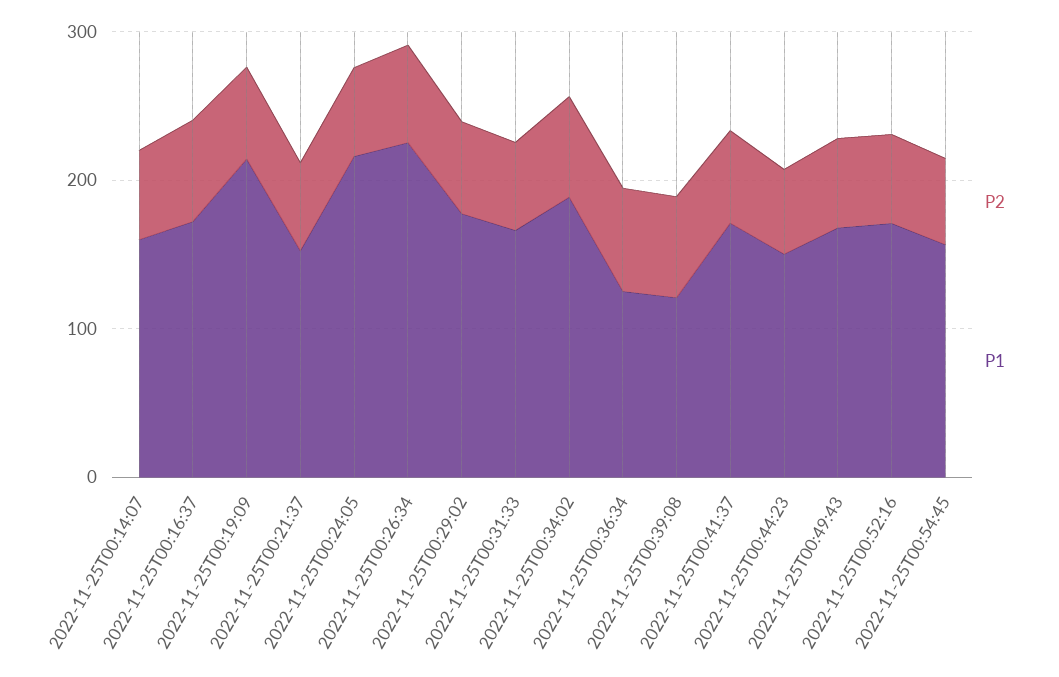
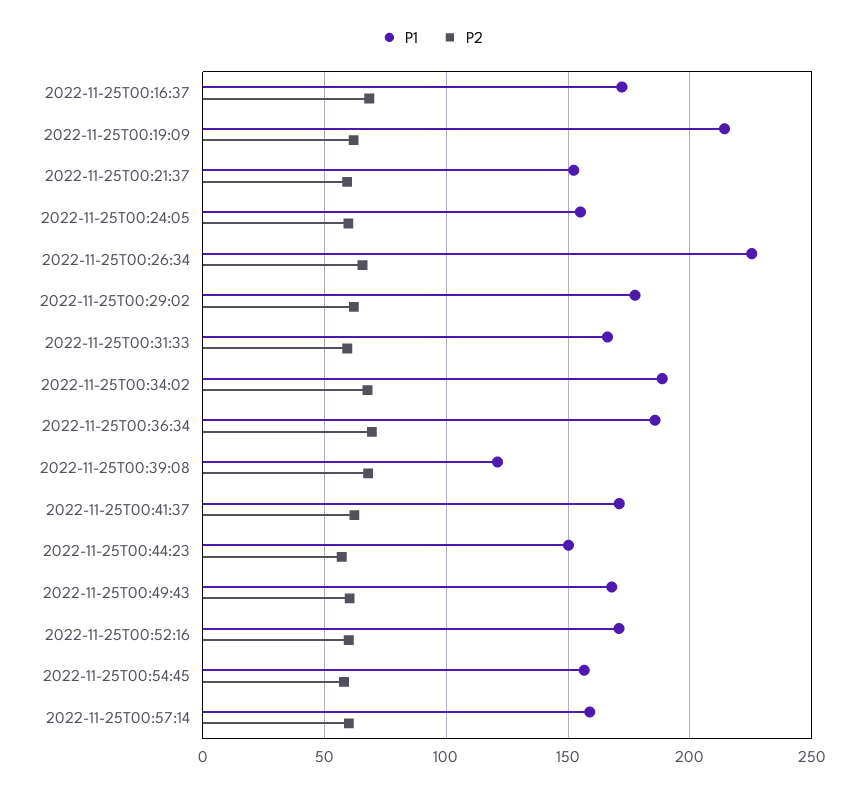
P2, 2022-11-25T00:14:07: 60 -> none
P1, 2022-11-25T00:14:07: 160 -> none
P1, 2022-11-25T00:24:05: 220 -> 155
P1, 2022-11-25T00:36:34: 120 -> 185
P1, 2022-11-25T00:57:14: none -> 160
P2, 2022-11-25T00:57:14: none -> 60

